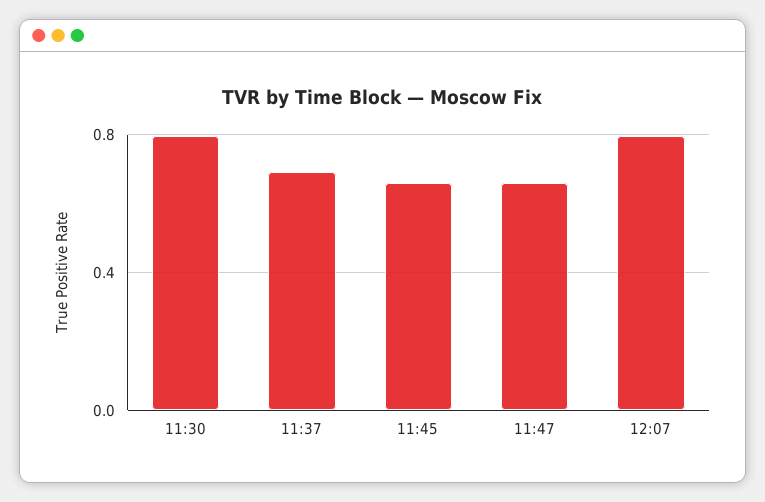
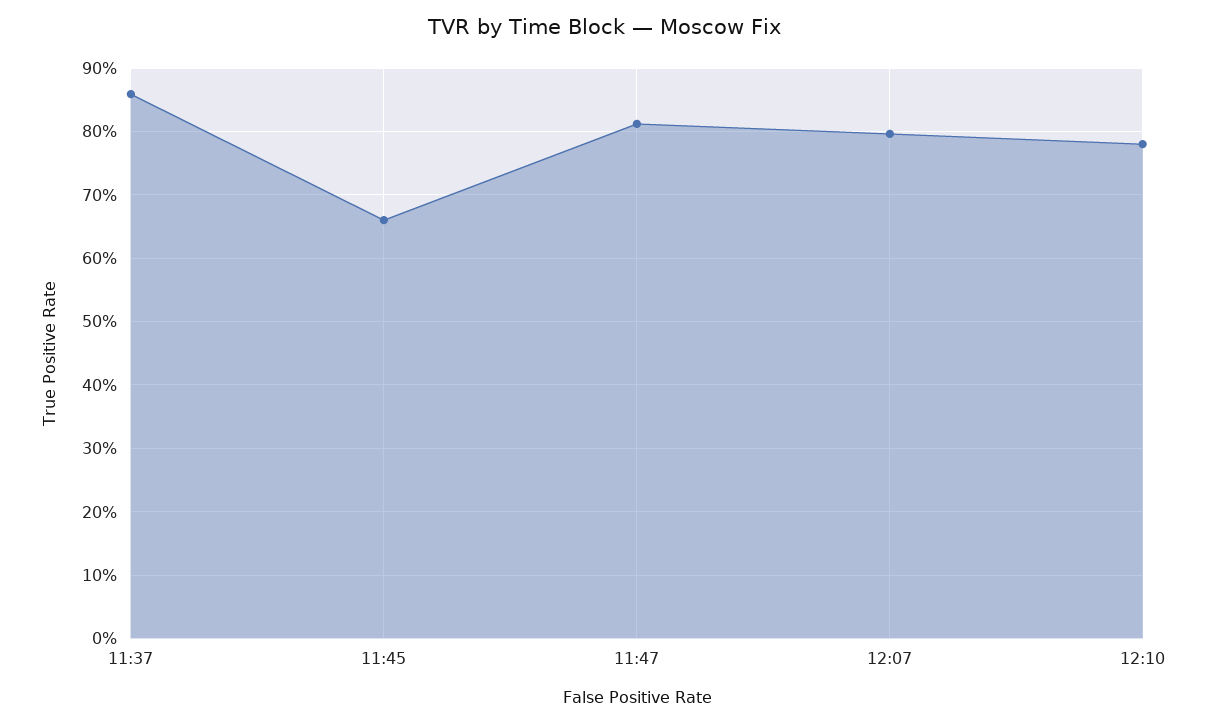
11:30: 0.8 -> none
11:37: 0.7 -> 0.86
11:47: 0.65 -> 0.81
12:10: none -> 0.78

